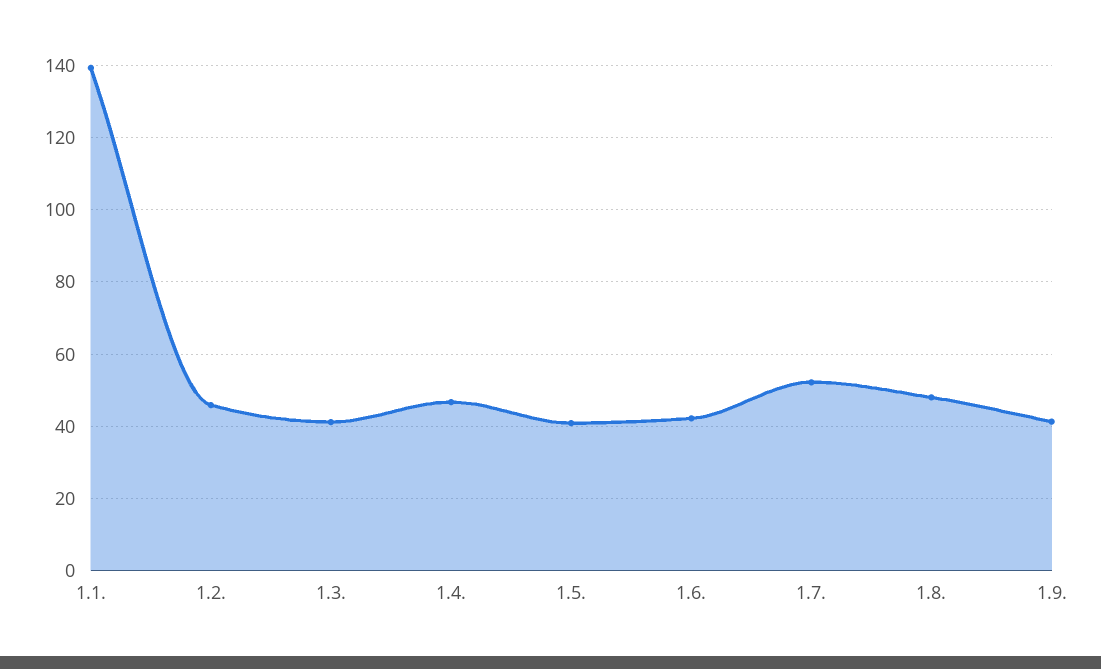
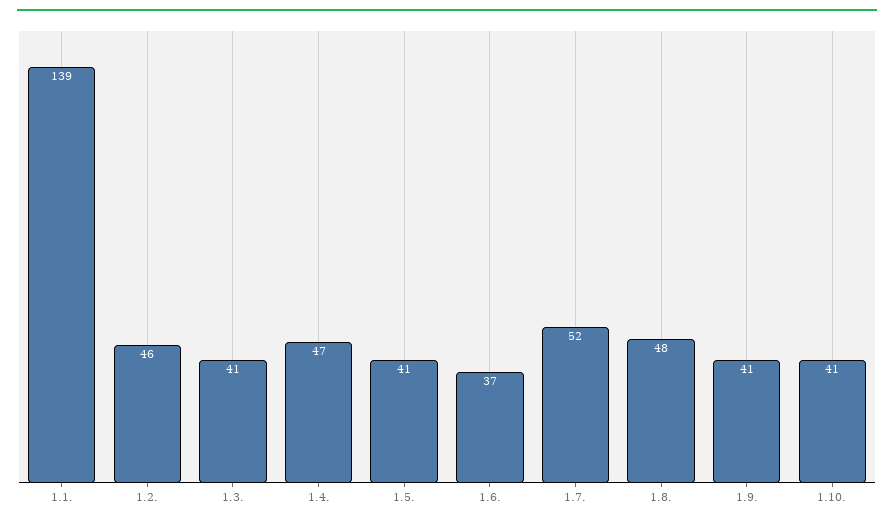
1.6.: 42 -> 37
1.10.: none -> 41

